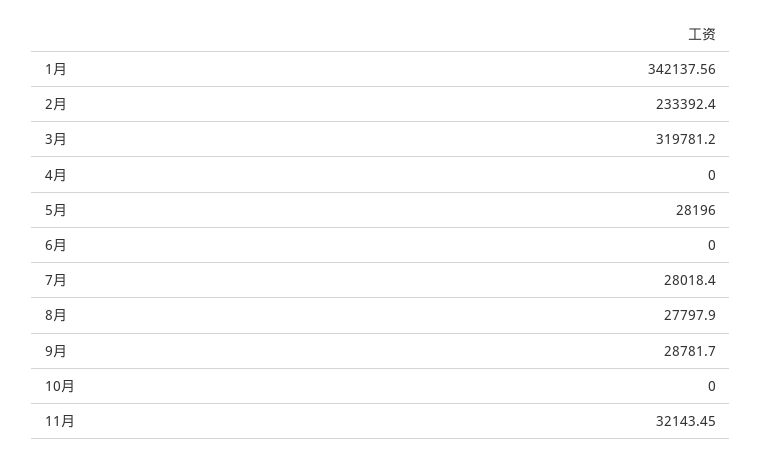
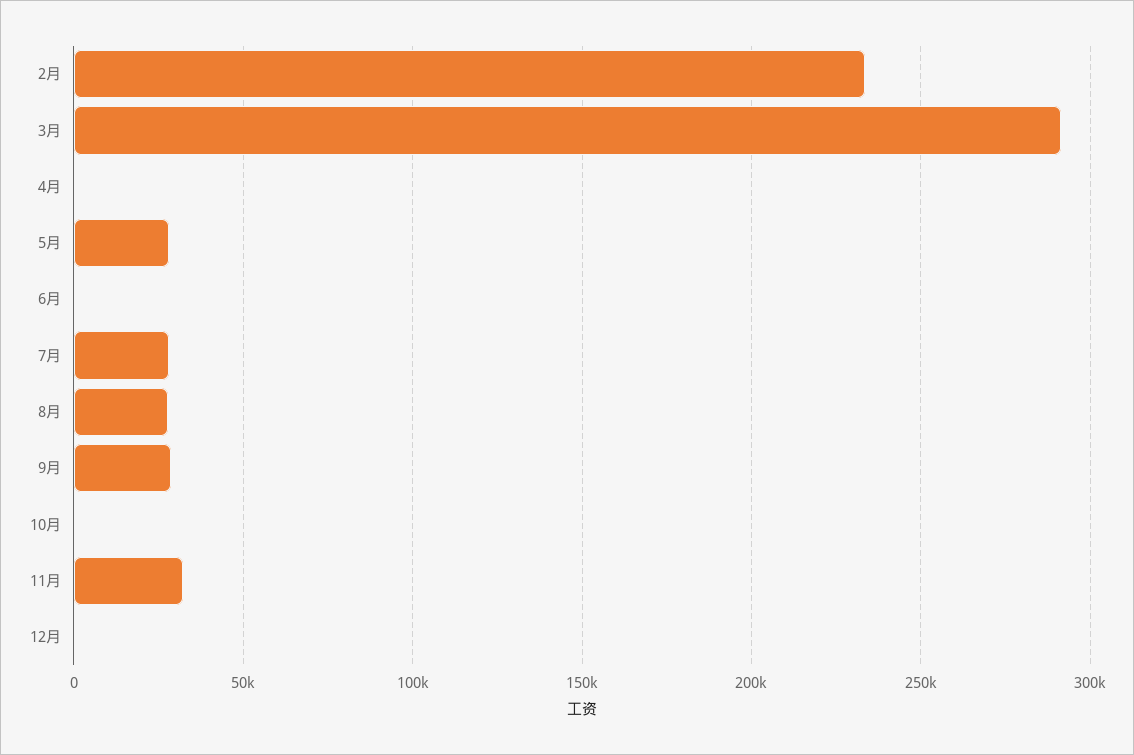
1月: 342137.56 -> none
3月: 319781.2 -> 290000
12月: none -> 0

